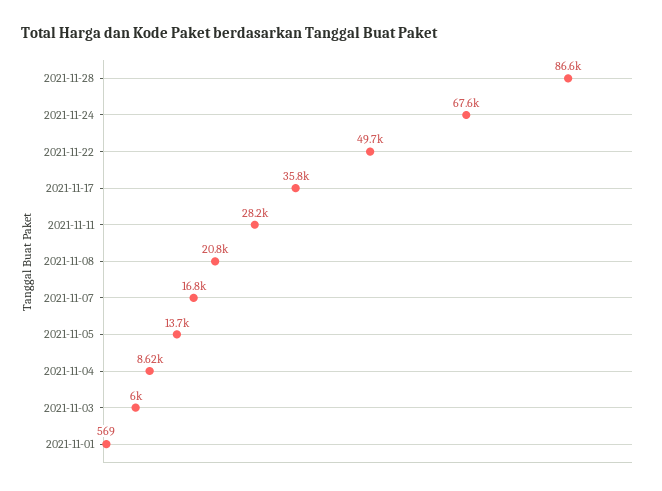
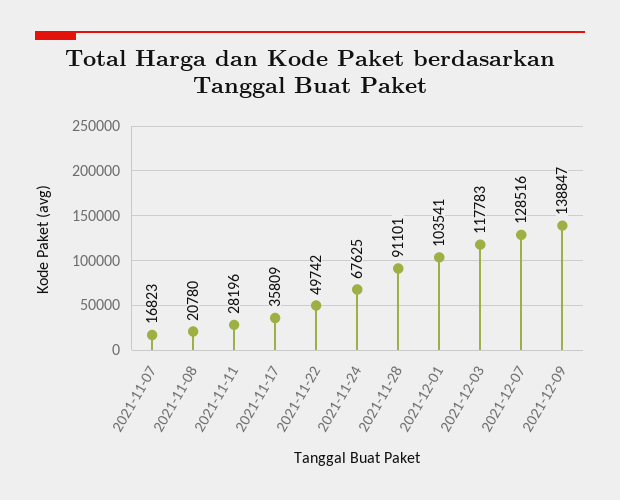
2021-11-28: 86600 -> 91101
2021-11-05: 13700 -> none
2021-11-04: 8620 -> none
2021-11-03: 6000 -> none
2021-11-01: 569 -> none
2021-12-01: none -> 103541
2021-12-03: none -> 117783
2021-12-07: none -> 128516
2021-12-09: none -> 138847

